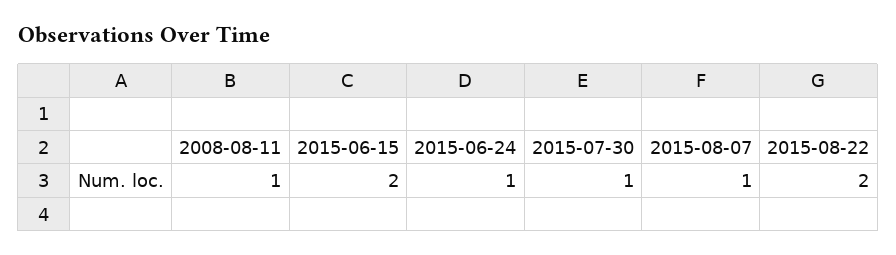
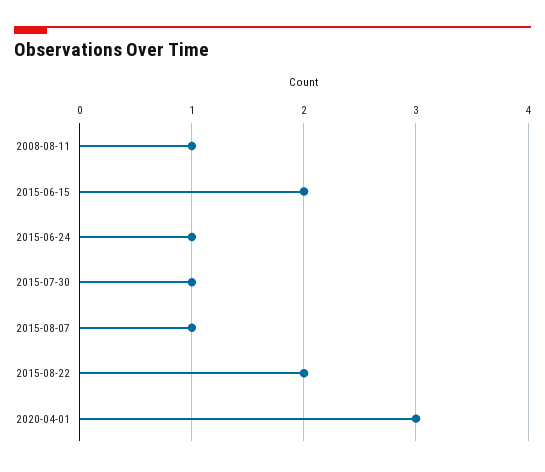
2020-04-01: none -> 3

